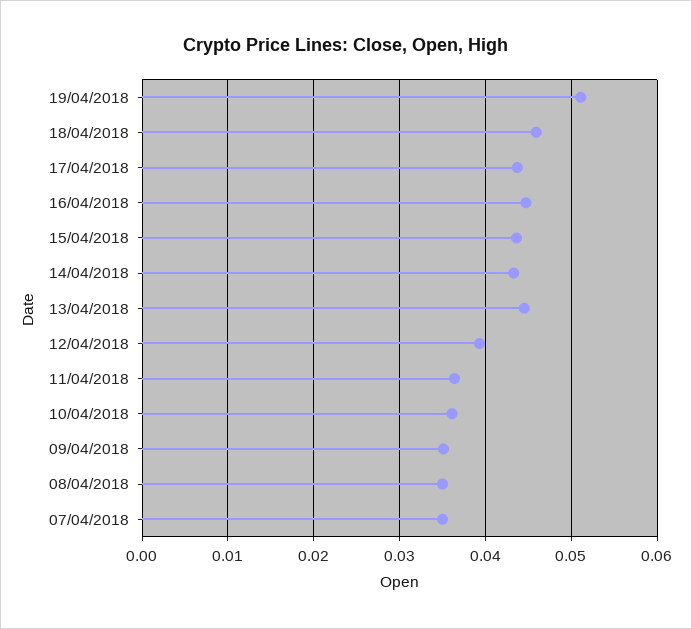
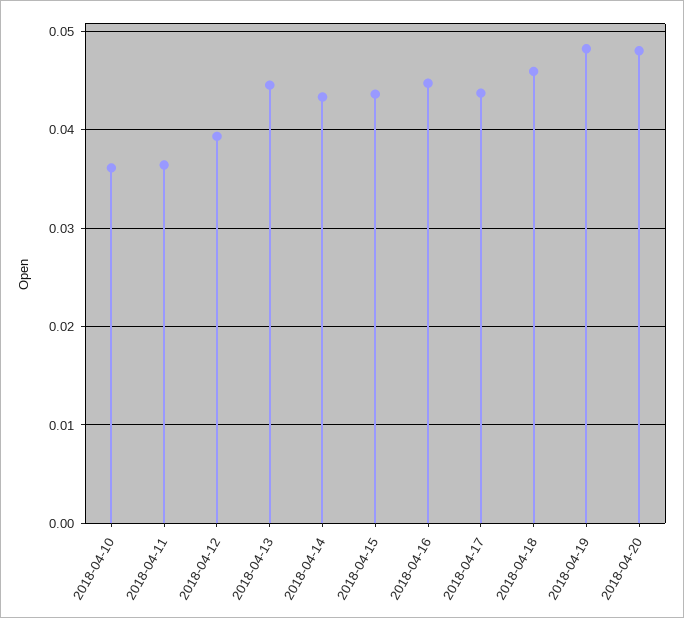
19/04/2018: 0.051 -> 0.048
09/04/2018: 0.035 -> none
08/04/2018: 0.035 -> none
07/04/2018: 0.035 -> none
2018-04-20: none -> 0.048

